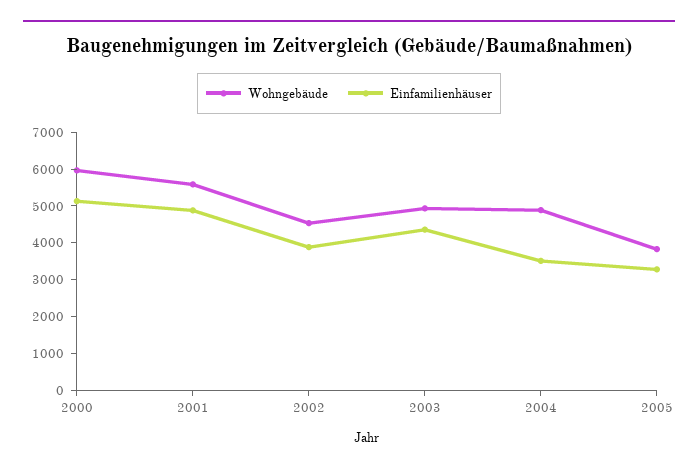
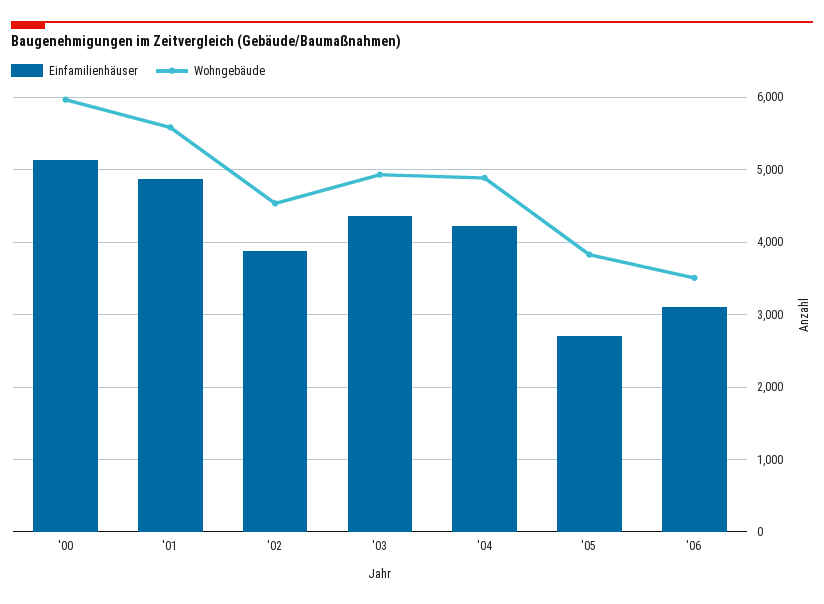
Einfamilienhäuser, 2004: 3500 -> 4200
Einfamilienhäuser, 2005: 3250 -> 2700
Einfamilienhäuser, '06: none -> 3100
Wohngebäude, '06: none -> 3500

